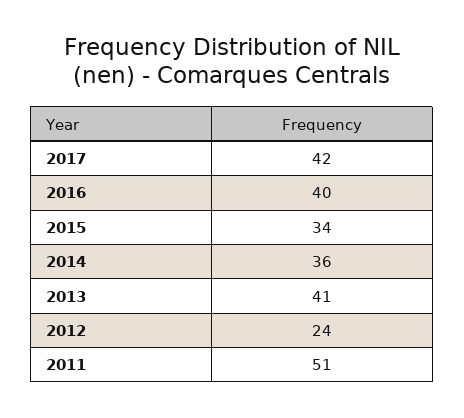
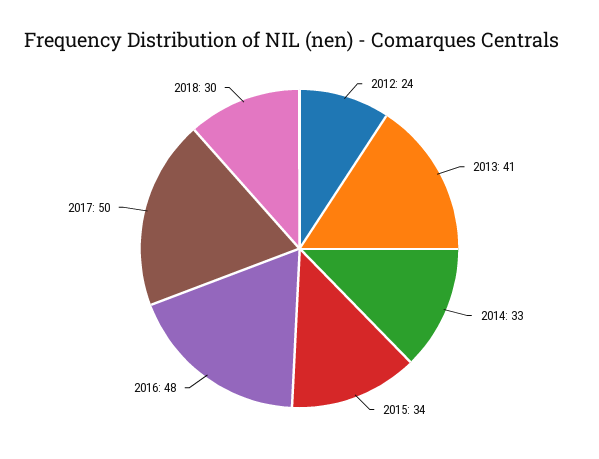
2017: 42 -> 50
2016: 40 -> 48
2014: 36 -> 33
2011: 51 -> none
2018: none -> 30

